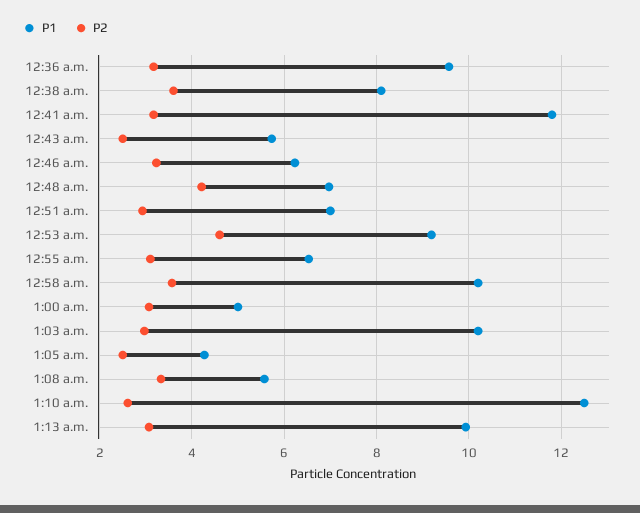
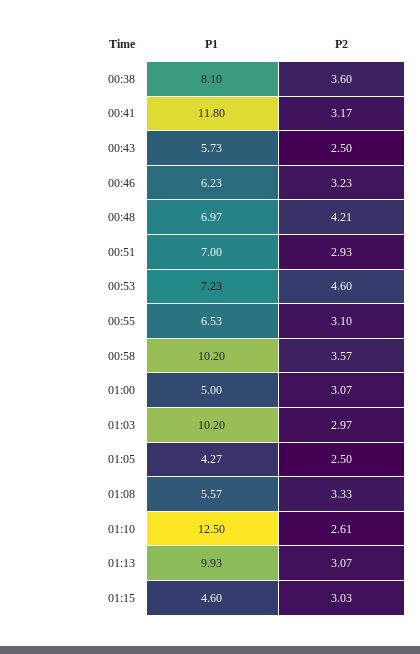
P1, 12:36 a.m.: 9.6 -> none
P2, 12:36 a.m.: 3.2 -> none
P1, 12:53 a.m.: 9.2 -> 7.23
P1, 01:15: none -> 4.6
P2, 01:15: none -> 3.03

